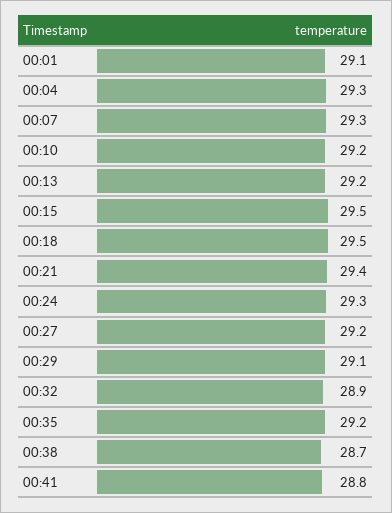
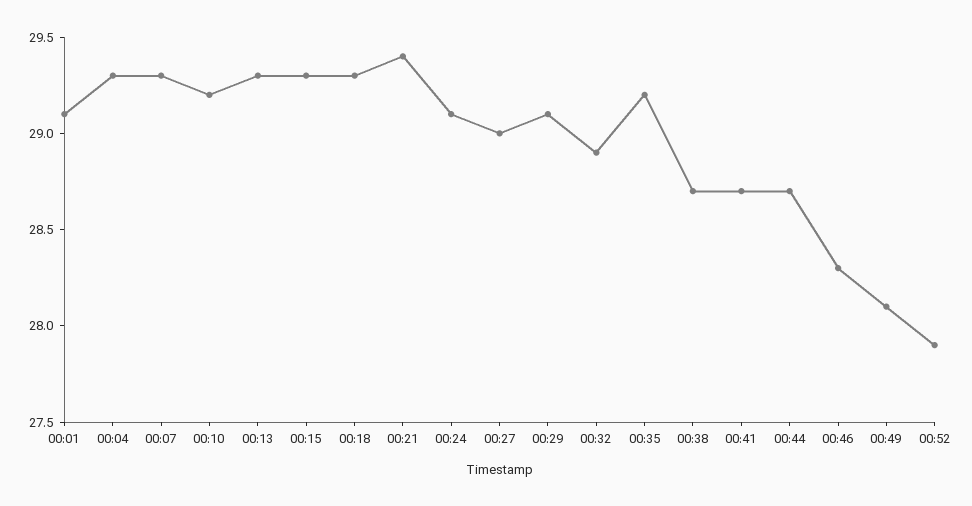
00:13: 29.2 -> 29.3
00:15: 29.5 -> 29.3
00:18: 29.5 -> 29.3
00:24: 29.3 -> 29.1
00:27: 29.2 -> 29
00:41: 28.8 -> 28.7
00:44: none -> 28.7
00:46: none -> 28.3
00:49: none -> 28.1
00:52: none -> 27.9

